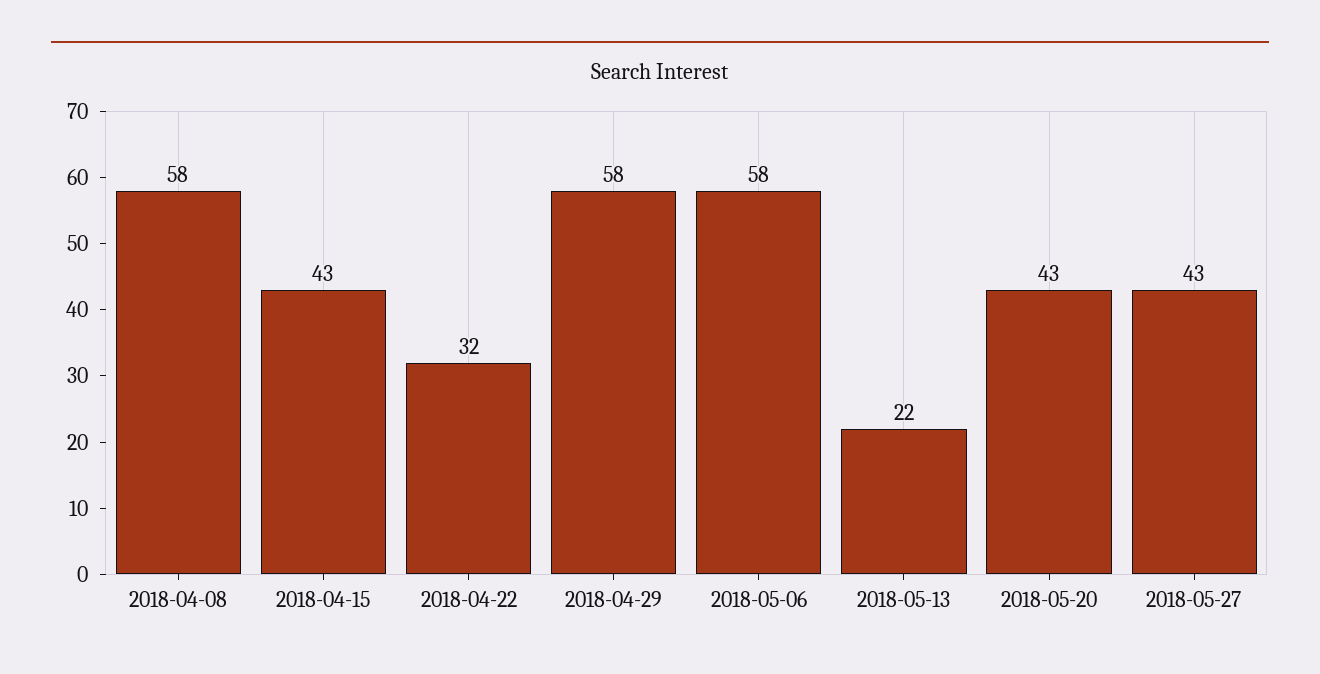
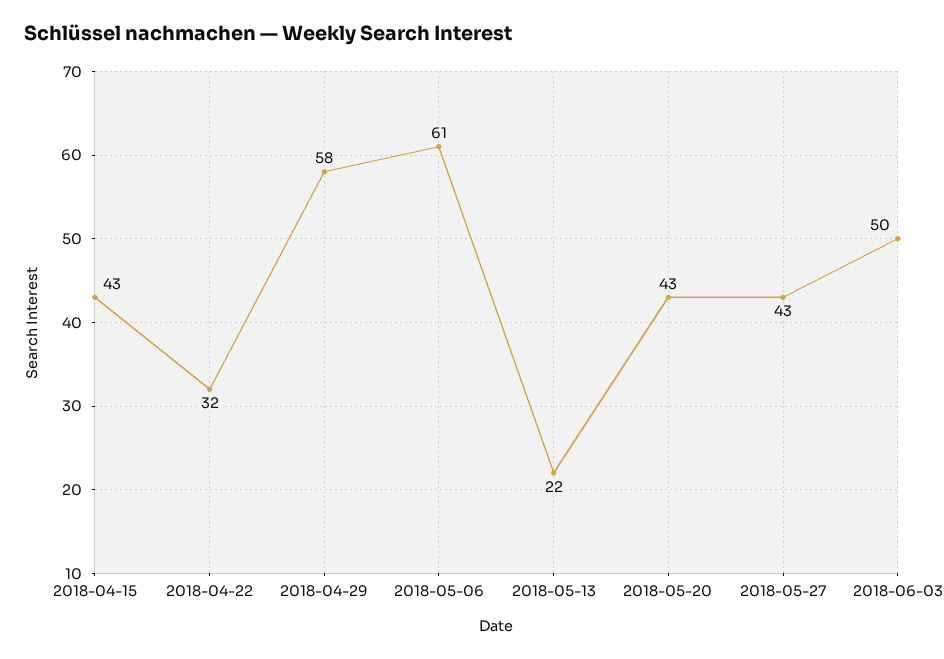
2018-04-08: 58 -> none
2018-05-06: 58 -> 61
2018-06-03: none -> 50

